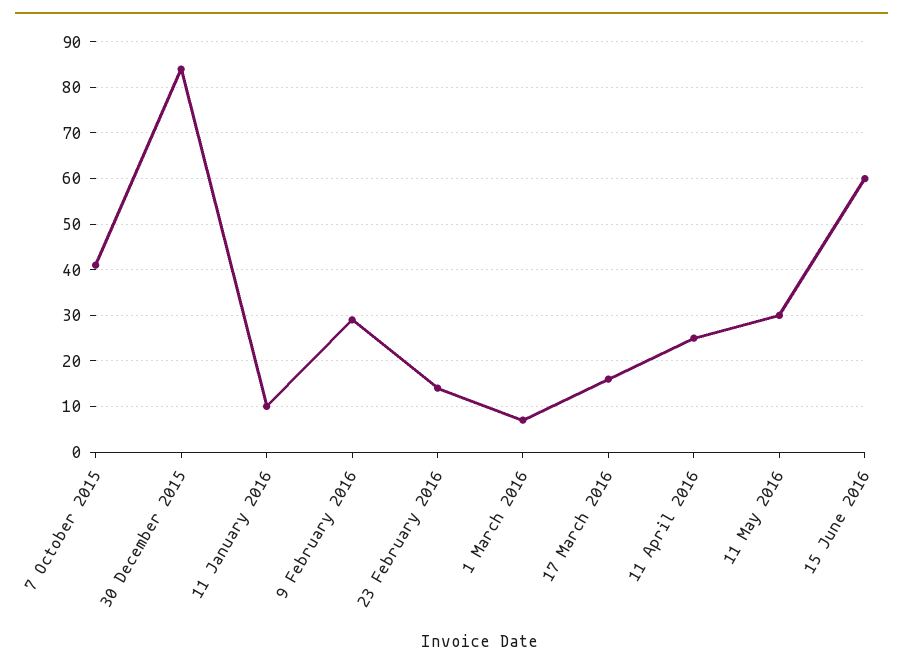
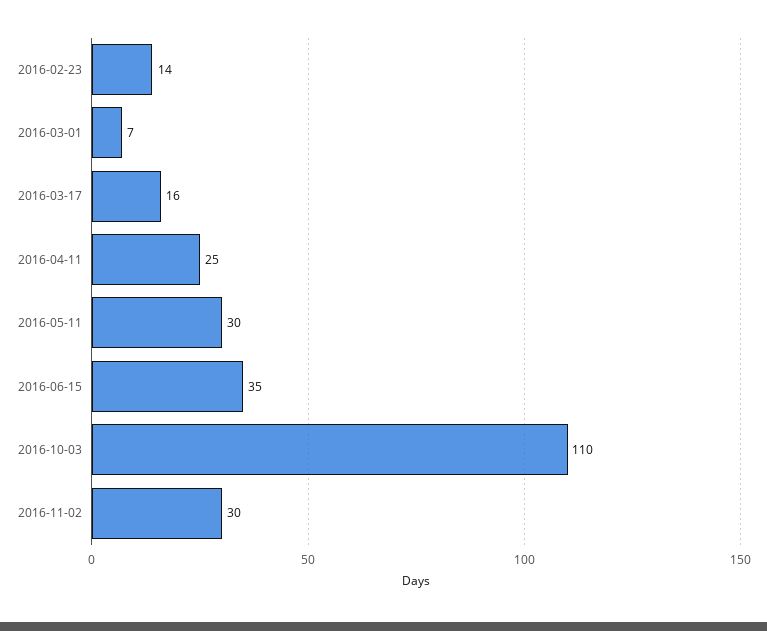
7 October 2015: 40 -> none
30 December 2015: 85 -> none
11 January 2016: 10 -> none
9 February 2016: 30 -> none
15 June 2016: 60 -> 35
2016-10-03: none -> 110
2016-11-02: none -> 30

